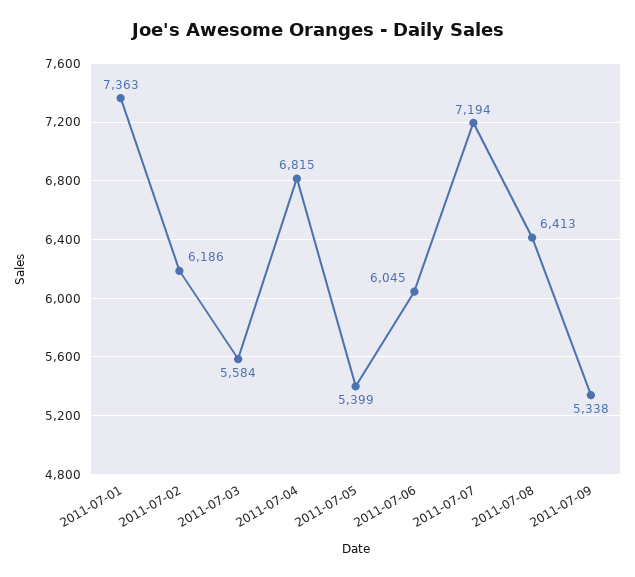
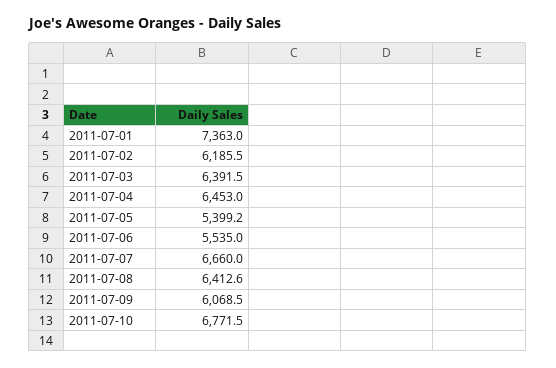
2011-07-03: 5584 -> 6391.5
2011-07-04: 6815 -> 6453
2011-07-06: 6045 -> 5535
2011-07-07: 7194 -> 6660
2011-07-09: 5338 -> 6068.5
2011-07-10: none -> 6771.5

